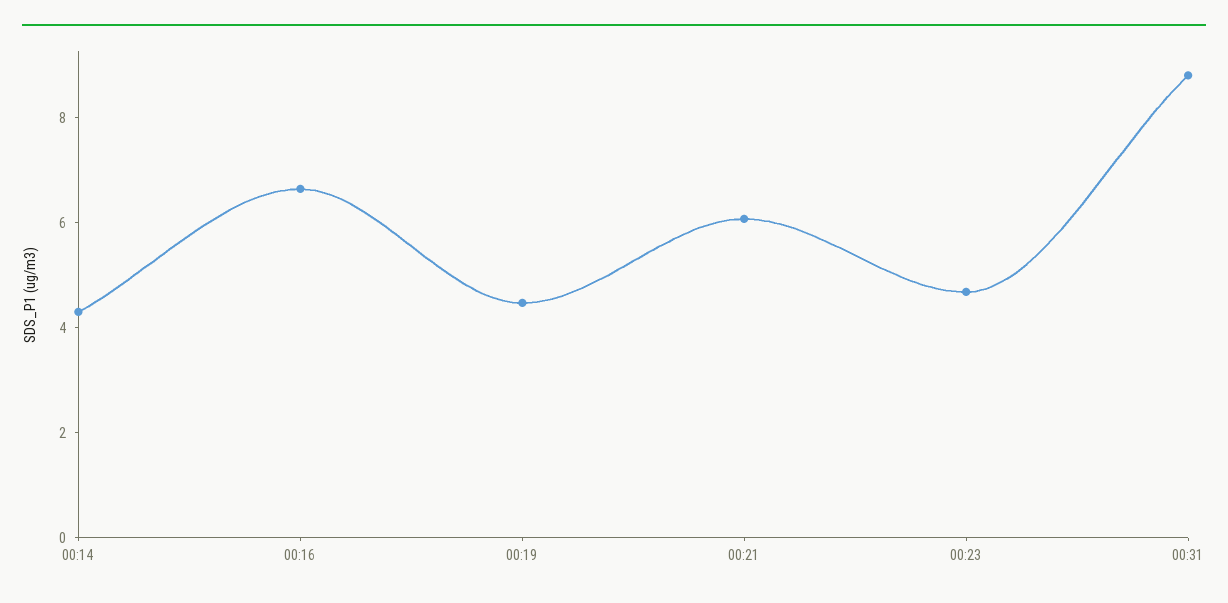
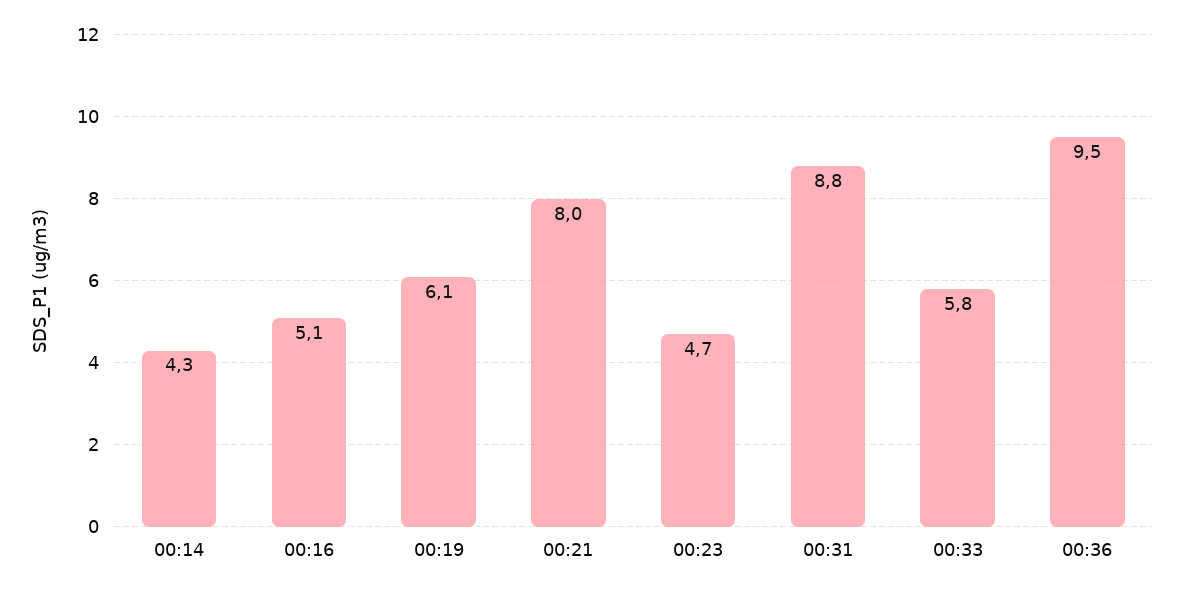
00:16: 6.5 -> 5.1
00:19: 4.5 -> 6.1
00:21: 6 -> 8
00:33: none -> 5.8
00:36: none -> 9.5

